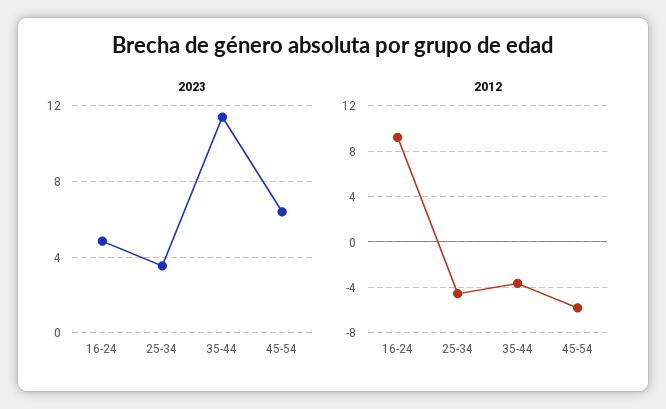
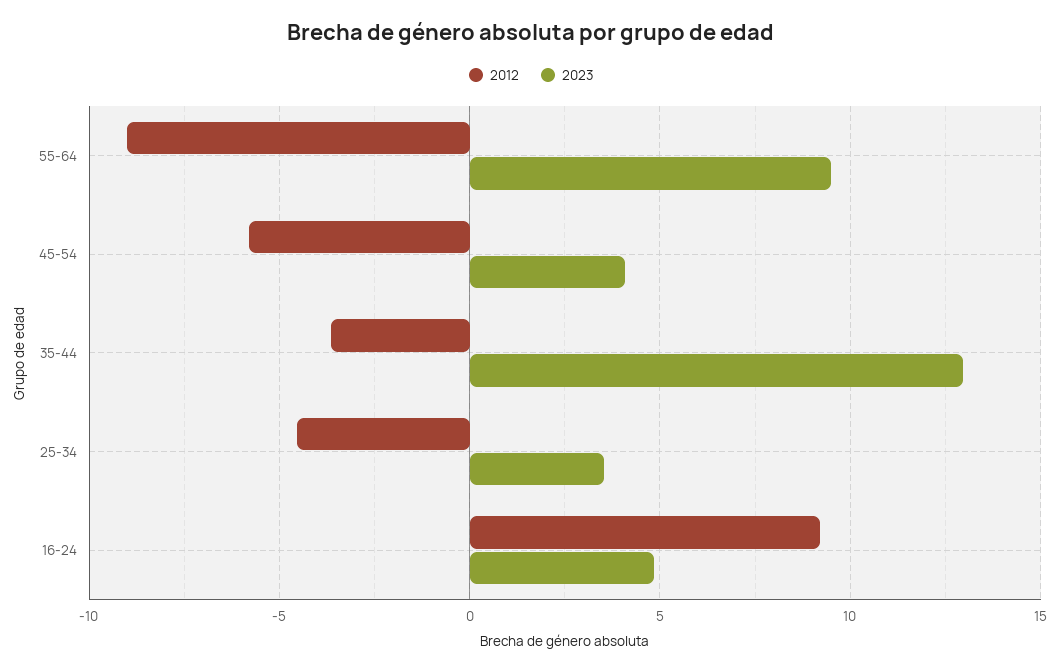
2023, 35-44: 11.5 -> 13
2023, 45-54: 6.5 -> 4
2012, 55-64: none -> -9
2023, 55-64: none -> 9.5

